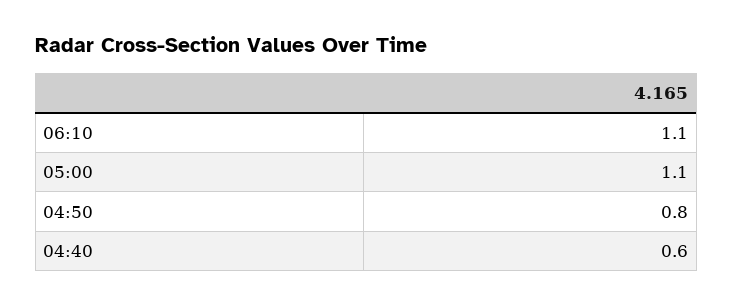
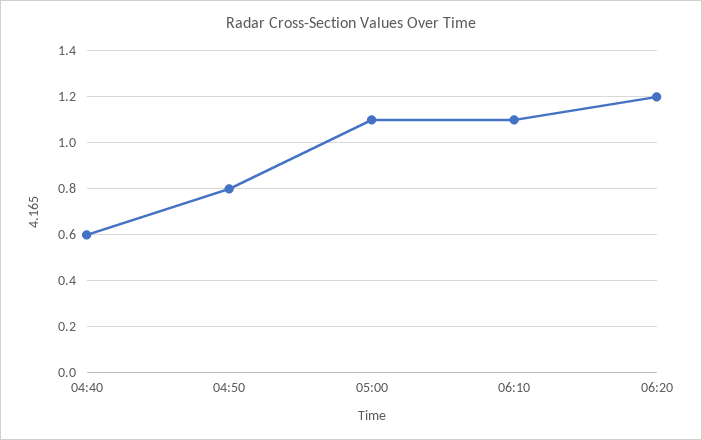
06:20: none -> 1.2

